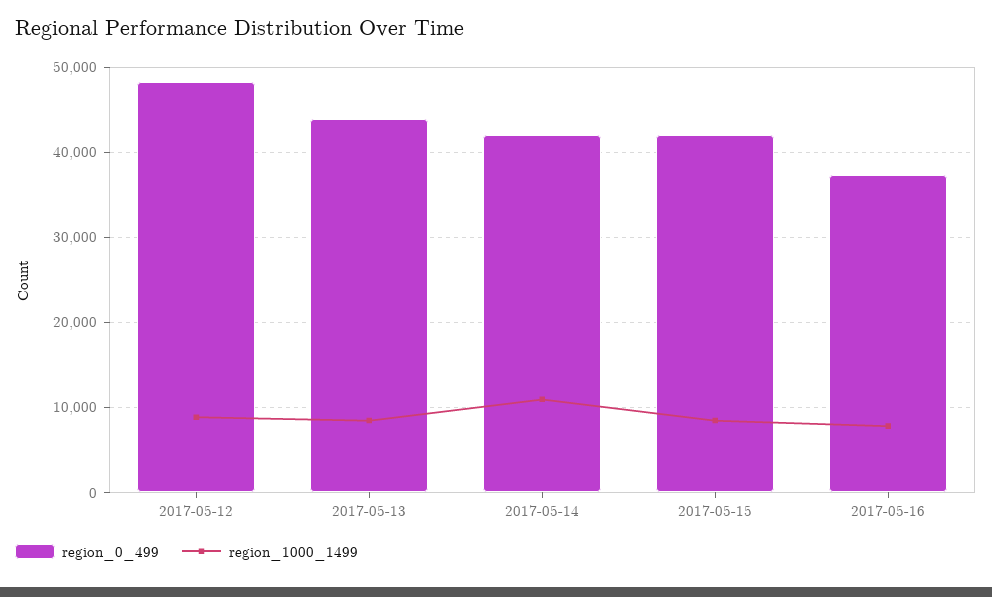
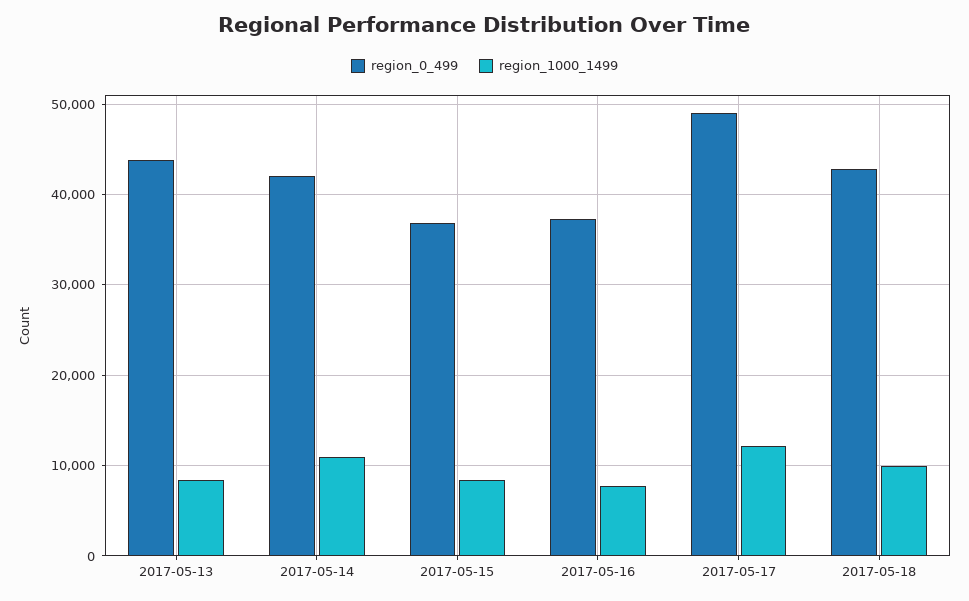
region_0_499, 2017-05-12: 48000 -> none
region_1000_1499, 2017-05-12: 9000 -> none
region_0_499, 2017-05-15: 42000 -> 37000
region_0_499, 2017-05-17: none -> 49000
region_1000_1499, 2017-05-17: none -> 12000
region_0_499, 2017-05-18: none -> 43000
region_1000_1499, 2017-05-18: none -> 10000

